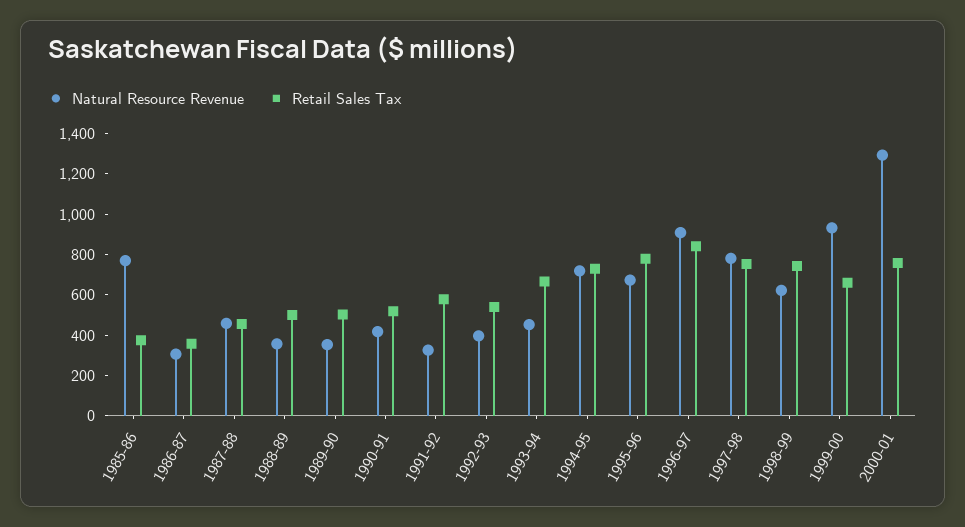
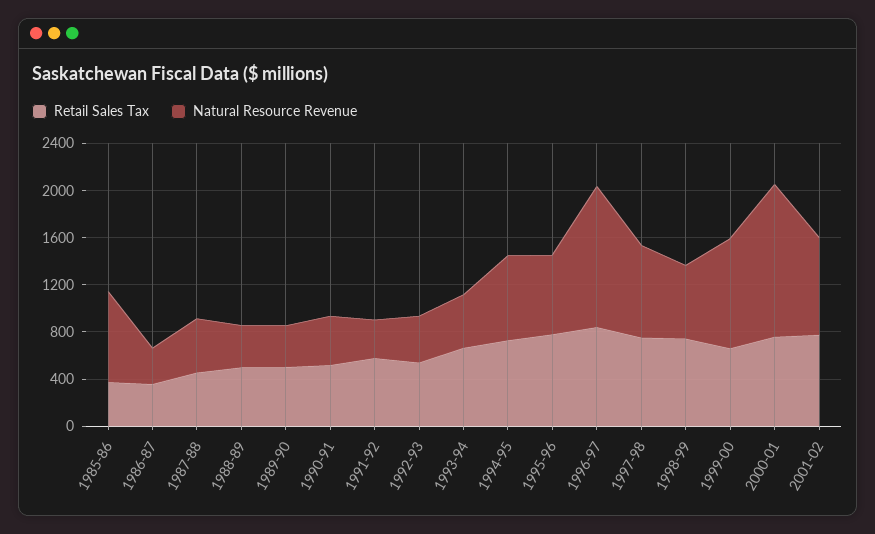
Natural Resource Revenue, 1996-97: 900 -> 1200
Retail Sales Tax, 2001-02: none -> 800
Natural Resource Revenue, 2001-02: none -> 800

